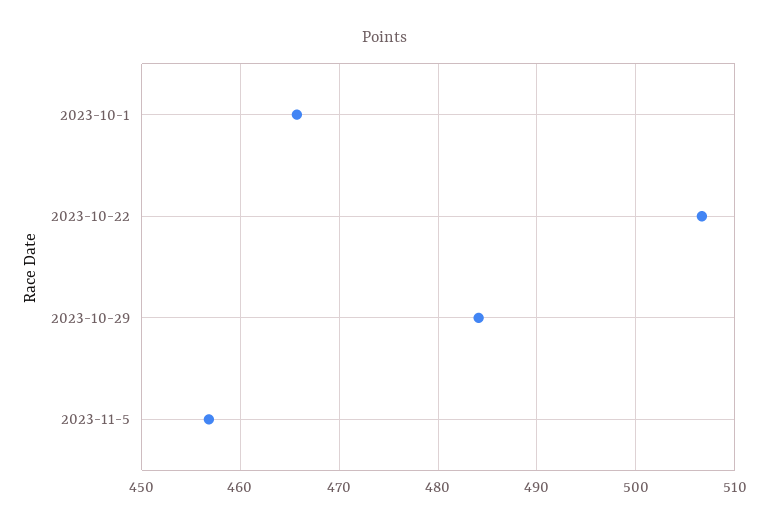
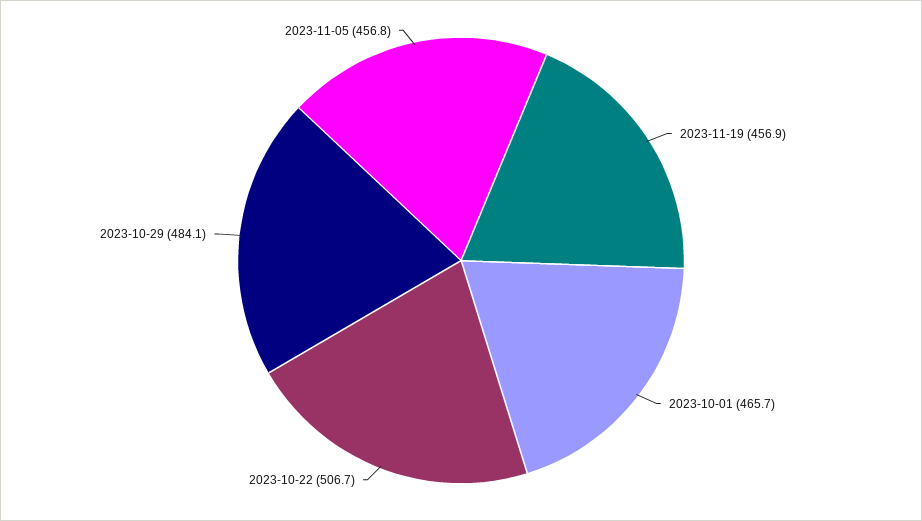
2023-11-19: none -> 456.9

